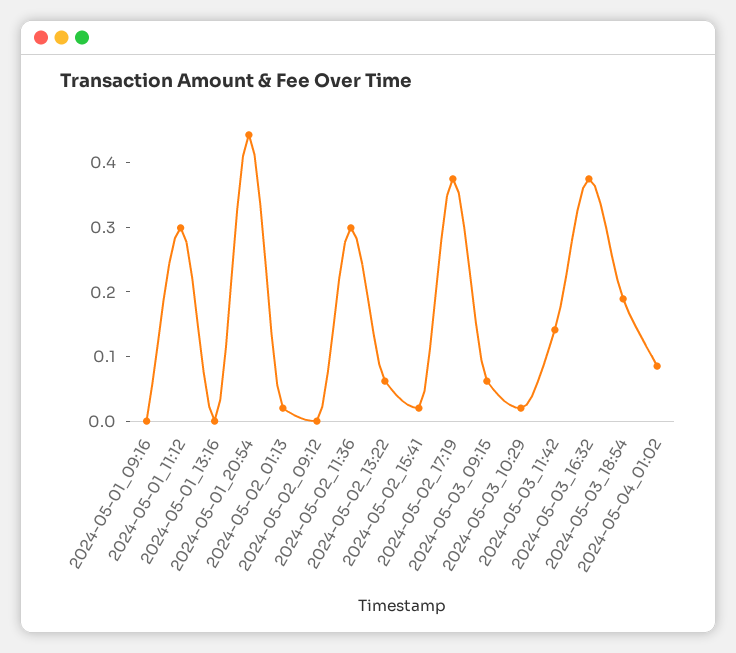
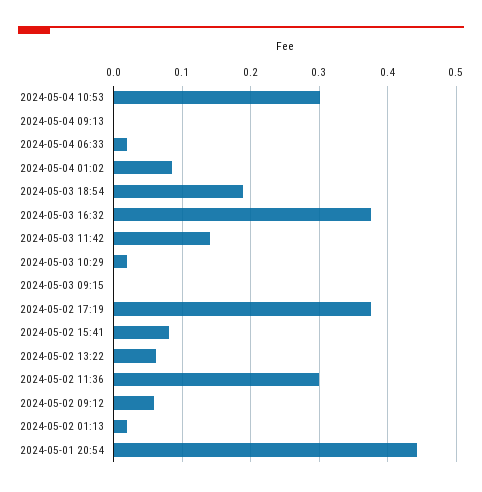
2024-05-01_09:16: 0 -> none
2024-05-01_11:12: 0.3 -> none
2024-05-01_13:16: 0 -> none
2024-05-02_09:12: 0 -> 0.06
2024-05-02_15:41: 0.02 -> 0.08
2024-05-03_09:15: 0.06 -> 0
2024-05-04 10:53: none -> 0.3
2024-05-04 09:13: none -> 0
2024-05-04 06:33: none -> 0.02

